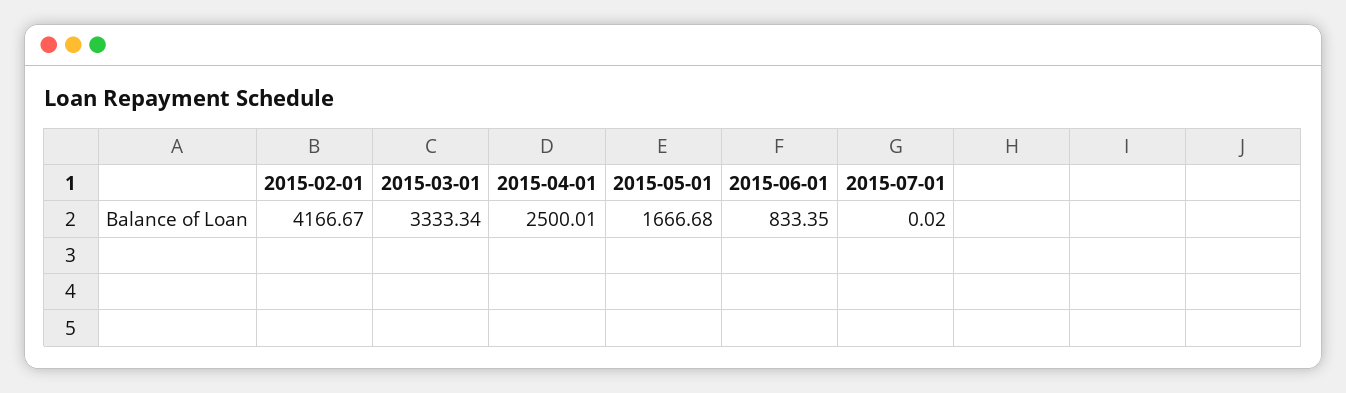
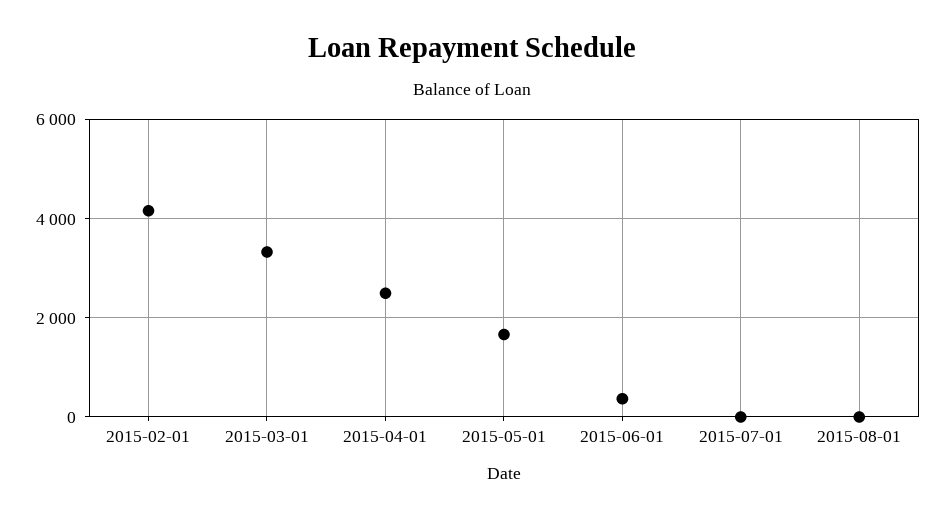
2015-06-01: 833.35 -> 400
2015-08-01: none -> 0

